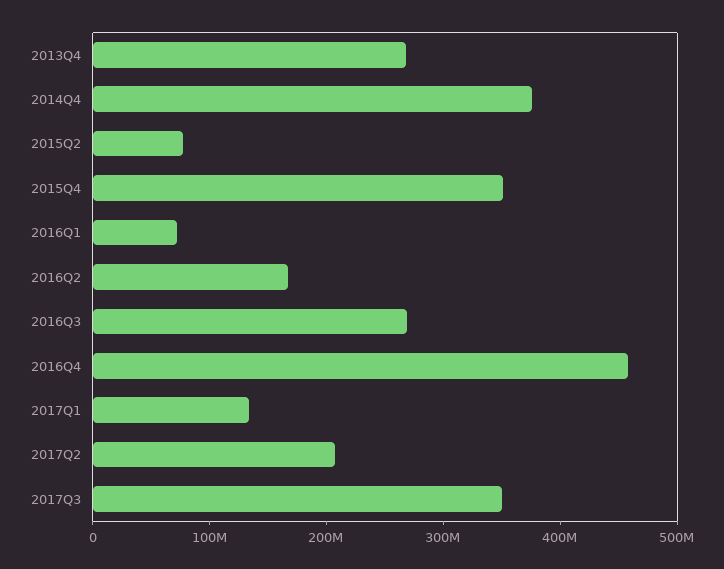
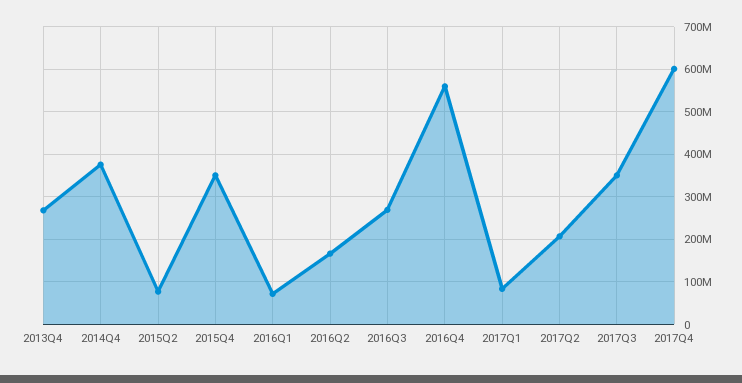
2016Q4: 460000000 -> 560000000
2017Q1: 140000000 -> 80000000
2017Q4: none -> 600000000

